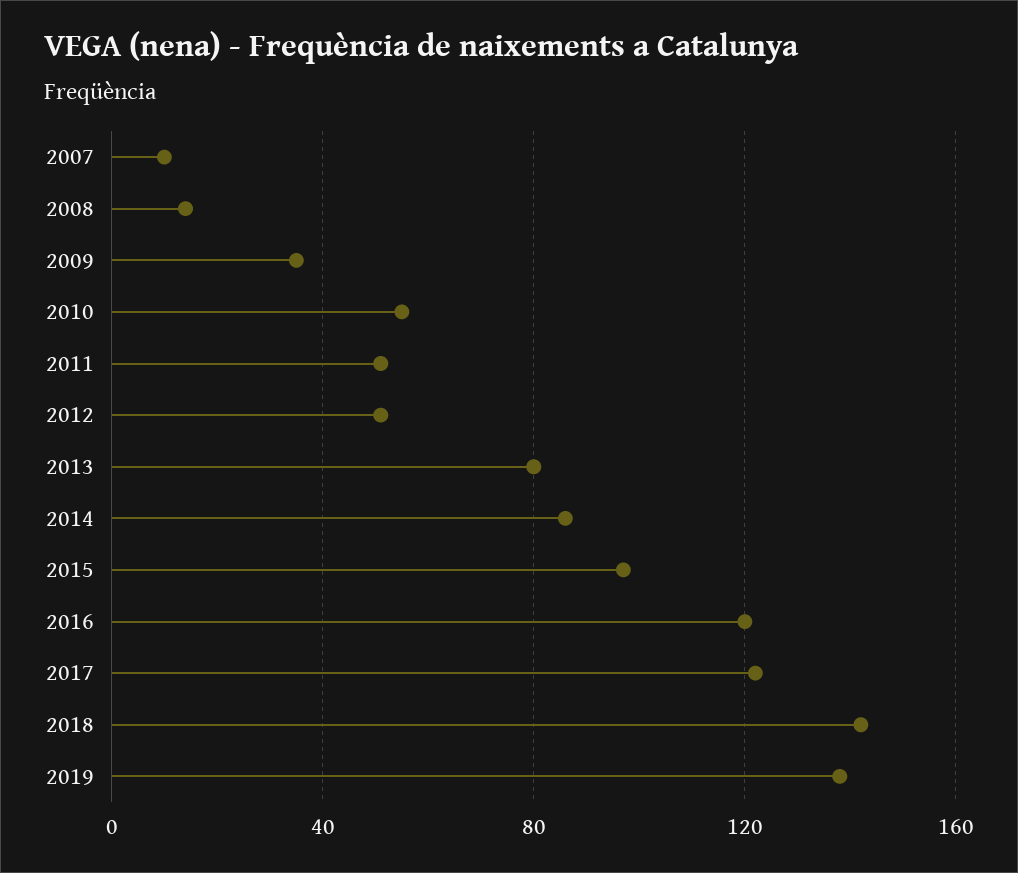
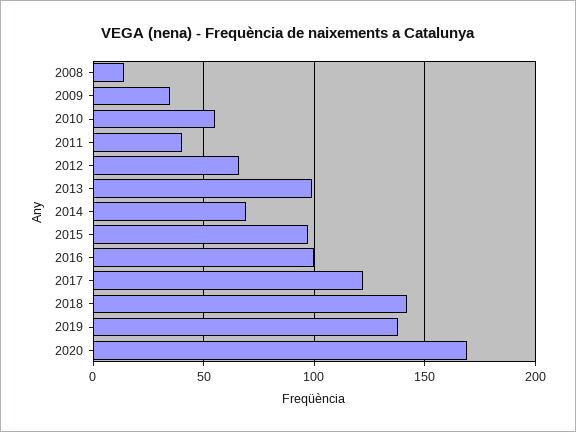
2007: 10 -> none
2011: 50 -> 40
2012: 50 -> 65
2013: 80 -> 100
2014: 85 -> 70
2016: 120 -> 100
2020: none -> 170

